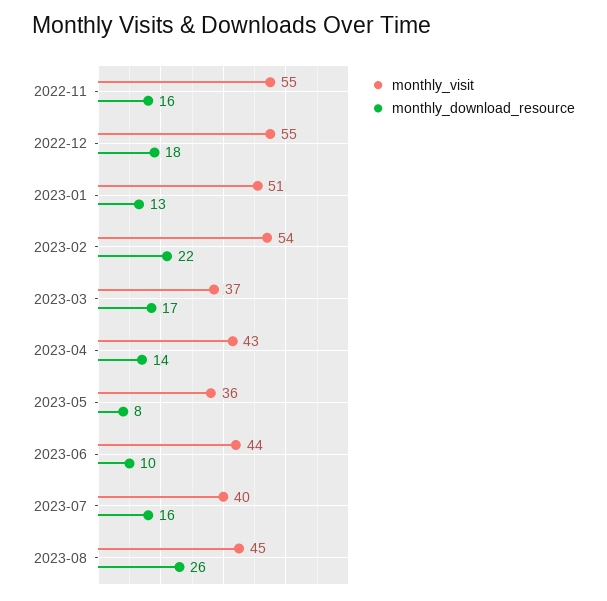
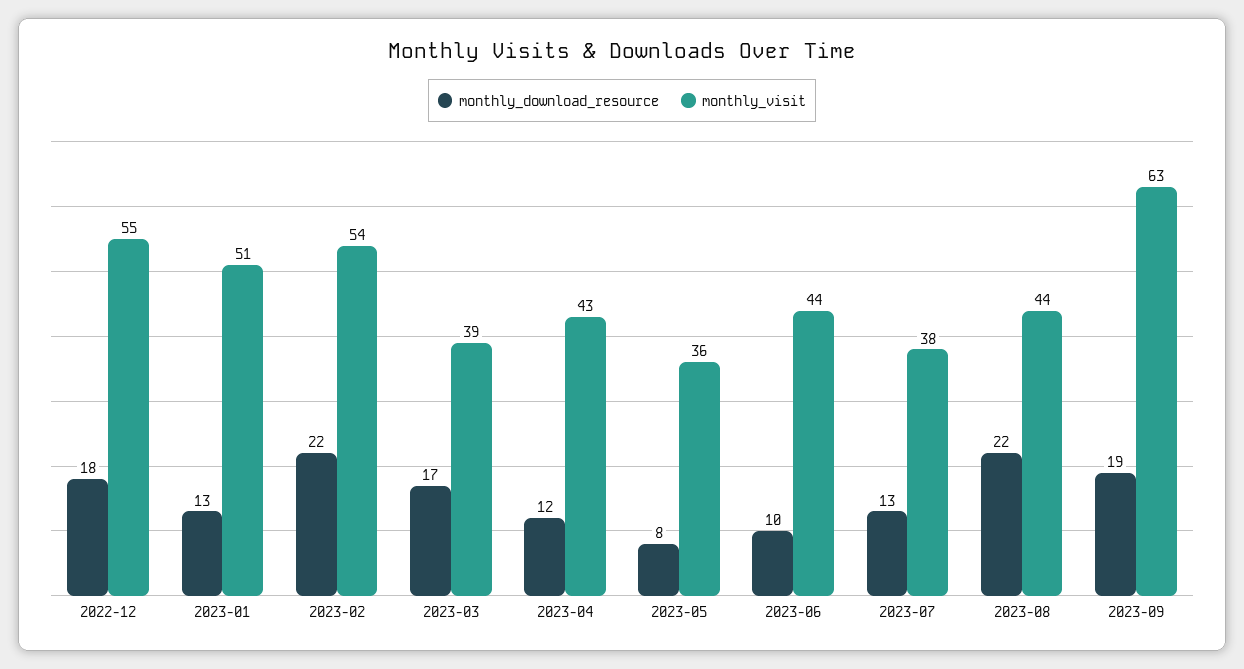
monthly_visit, 2022-11: 55 -> none
monthly_download_resource, 2022-11: 16 -> none
monthly_visit, 2023-03: 37 -> 39
monthly_download_resource, 2023-04: 14 -> 12
monthly_visit, 2023-07: 40 -> 38
monthly_download_resource, 2023-07: 16 -> 13
monthly_visit, 2023-08: 45 -> 44
monthly_download_resource, 2023-08: 26 -> 22
monthly_download_resource, 2023-09: none -> 19
monthly_visit, 2023-09: none -> 63

